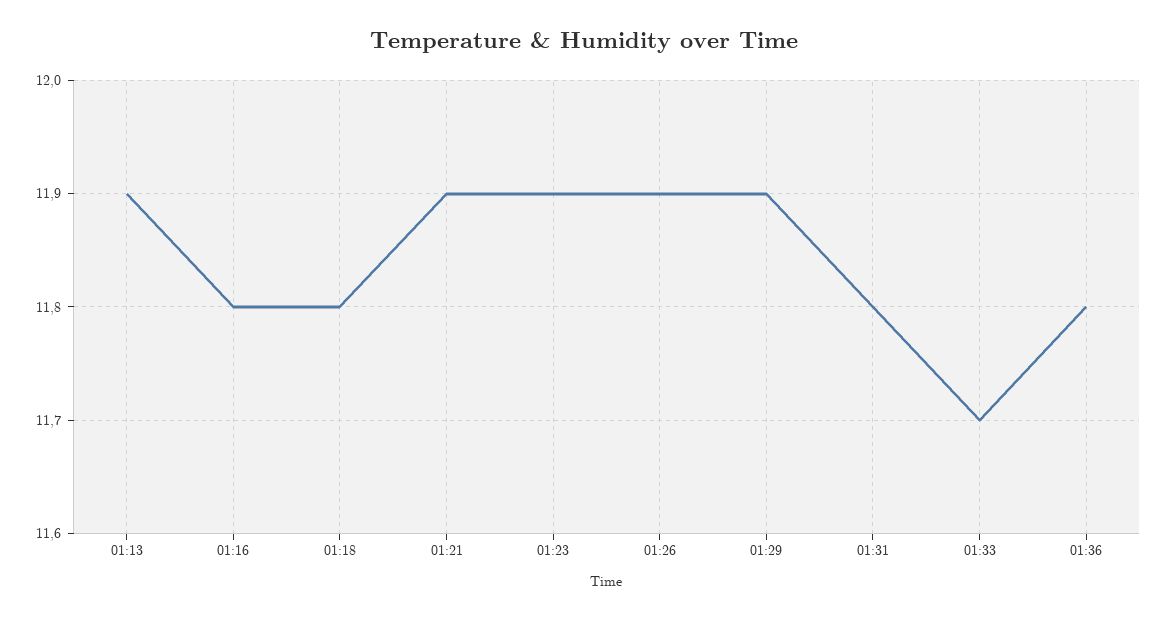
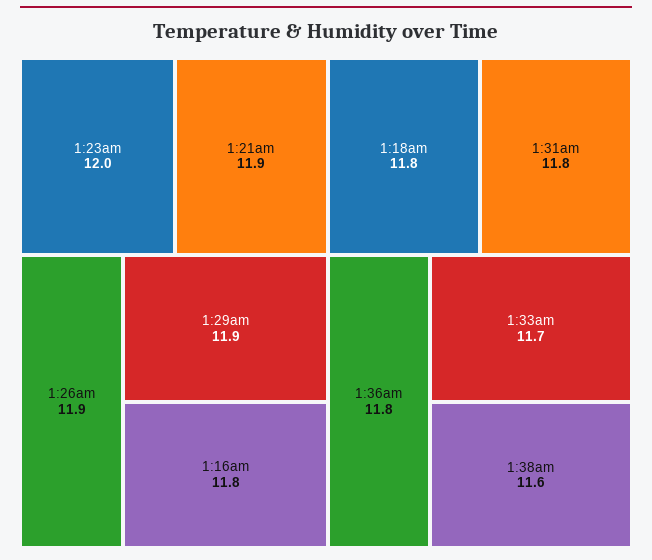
01:13: 11.9 -> none
01:23: 11.9 -> 12
1:38am: none -> 11.6

